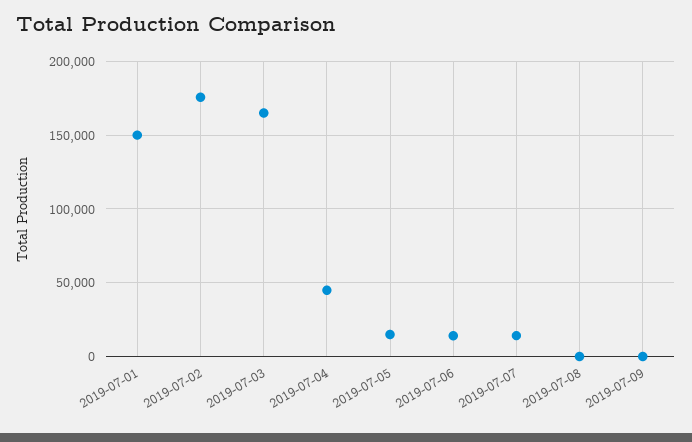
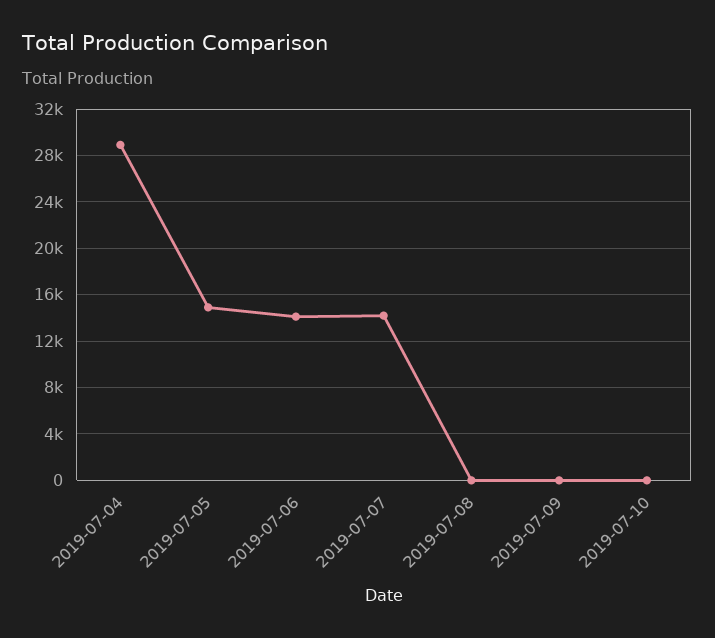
2019-07-01: 150000 -> none
2019-07-02: 175000 -> none
2019-07-03: 165000 -> none
2019-07-04: 45000 -> 29000
2019-07-10: none -> 0

